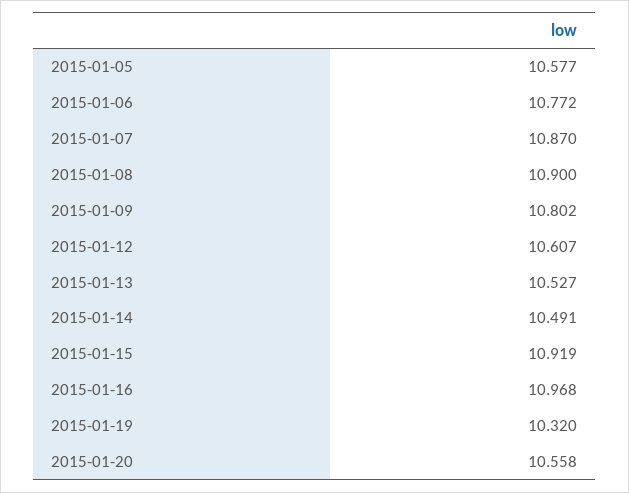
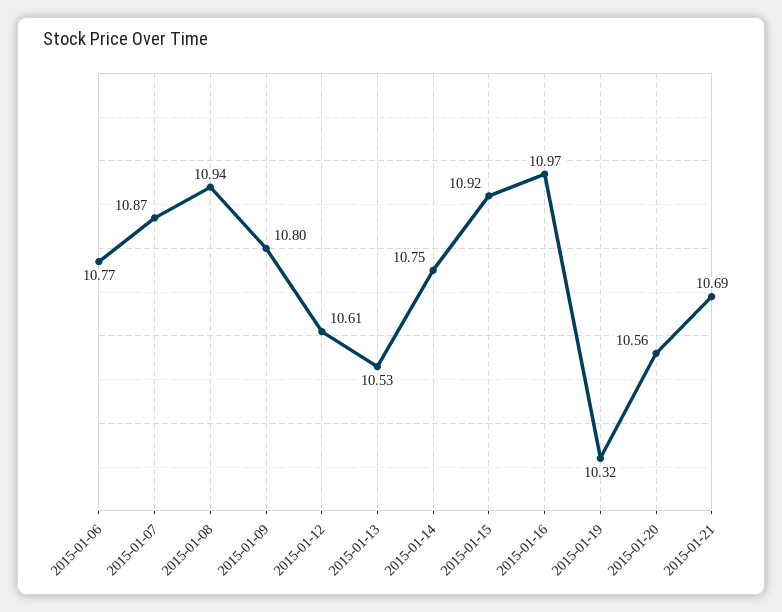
2015-01-05: 10.577 -> none
2015-01-08: 10.9 -> 10.94
2015-01-14: 10.491 -> 10.75
2015-01-21: none -> 10.69

